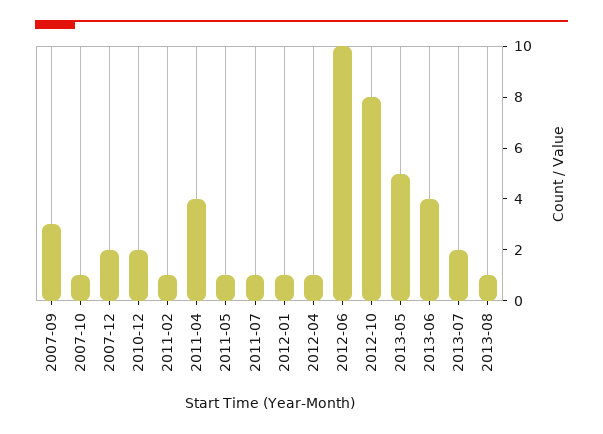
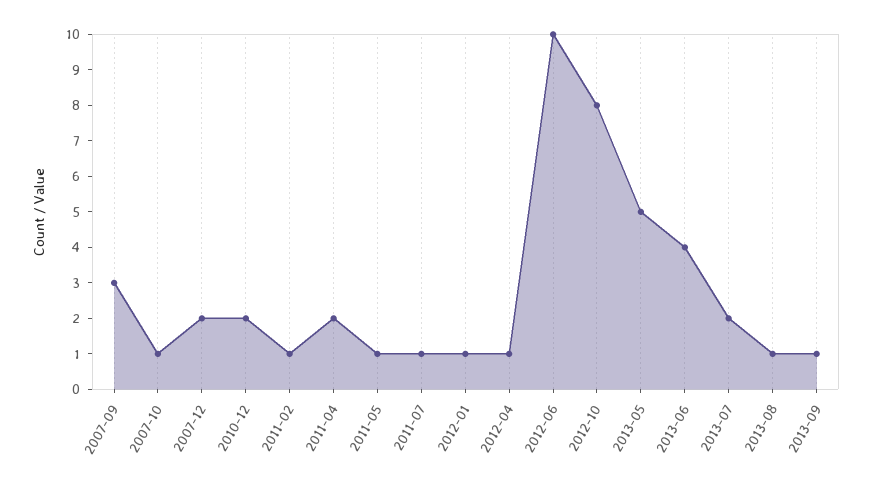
2011-04: 4 -> 2
2013-09: none -> 1

